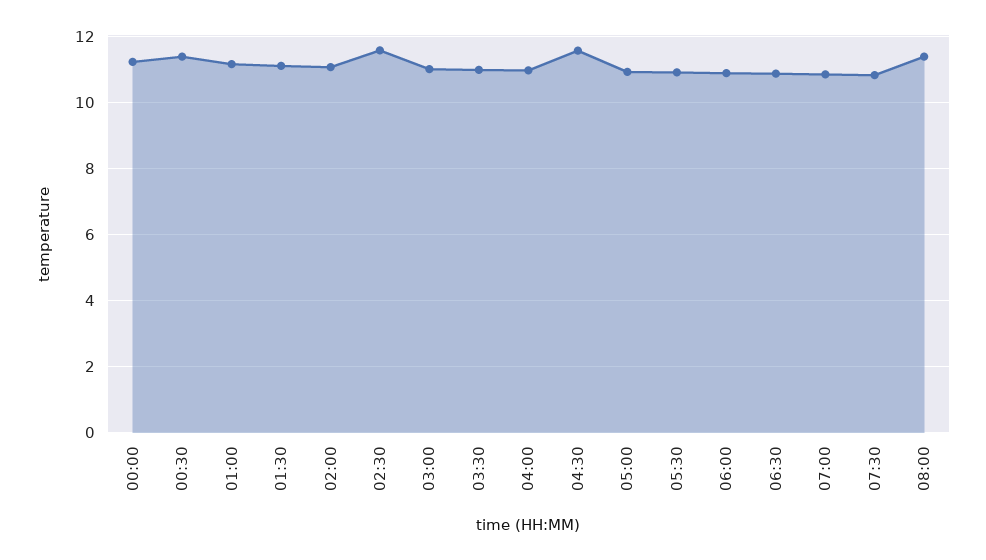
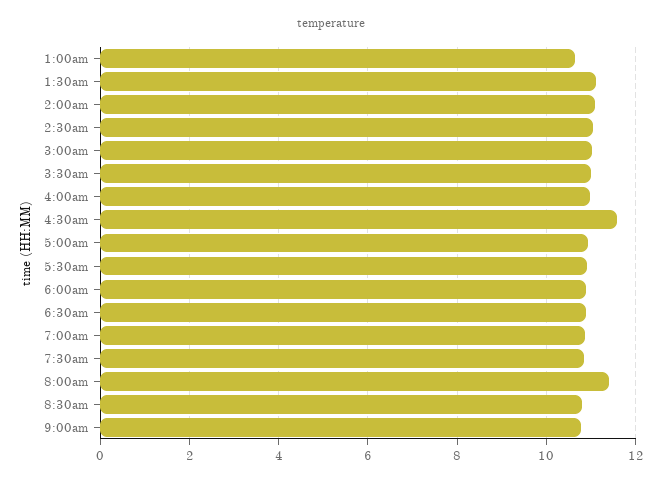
00:00: 11.2 -> none
00:30: 11.4 -> none
01:00: 11.2 -> 10.6
02:30: 11.6 -> 11
8:30am: none -> 10.8
9:00am: none -> 10.8

